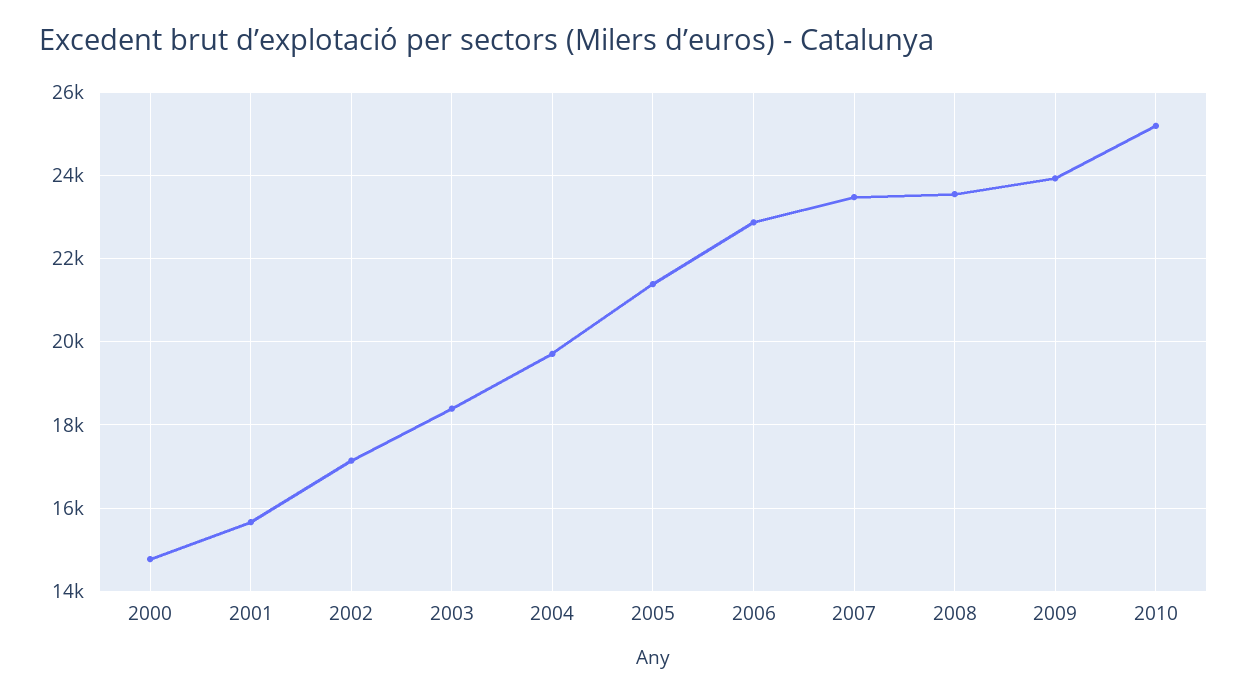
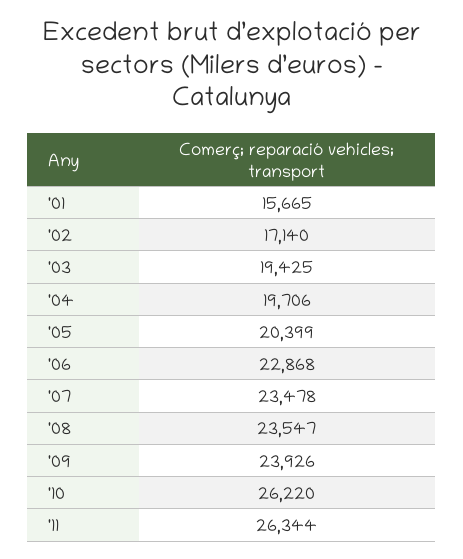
2000: 14800 -> none
2003: 18400 -> 19425
2005: 21400 -> 20399
2010: 25200 -> 26220
'11: none -> 26344

